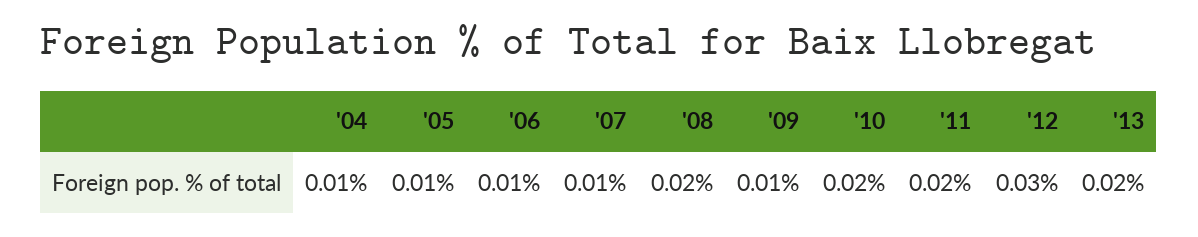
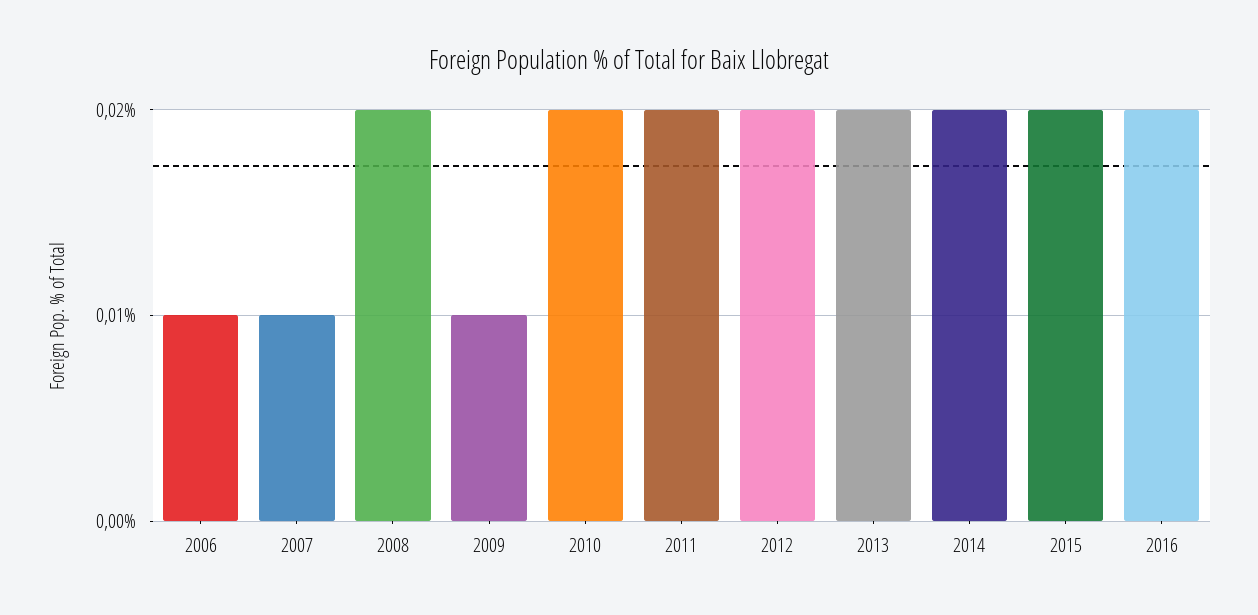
'04: 0.01 -> none
'05: 0.01 -> none
'12: 0.03 -> 0.02
2014: none -> 0.02
2015: none -> 0.02
2016: none -> 0.02

